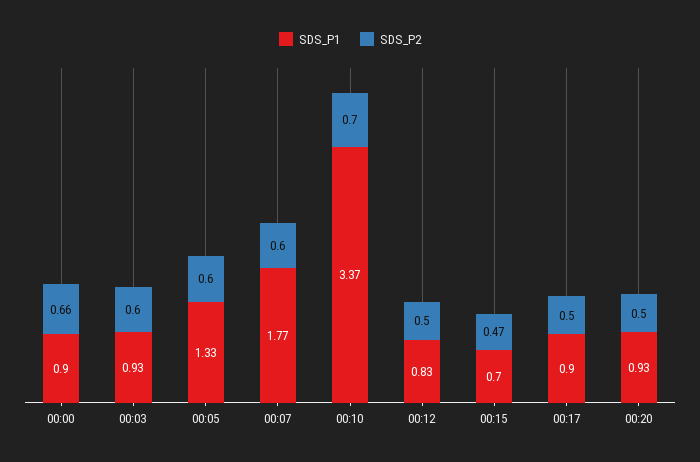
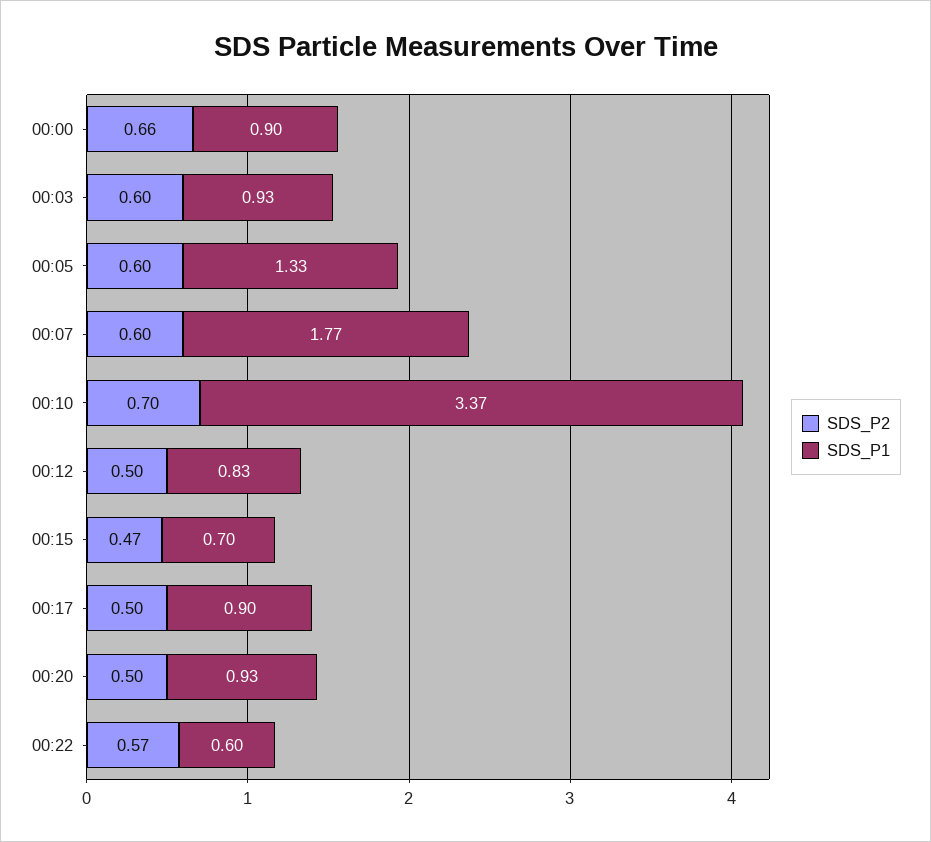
SDS_P2, 00:22: none -> 0.57
SDS_P1, 00:22: none -> 0.6

